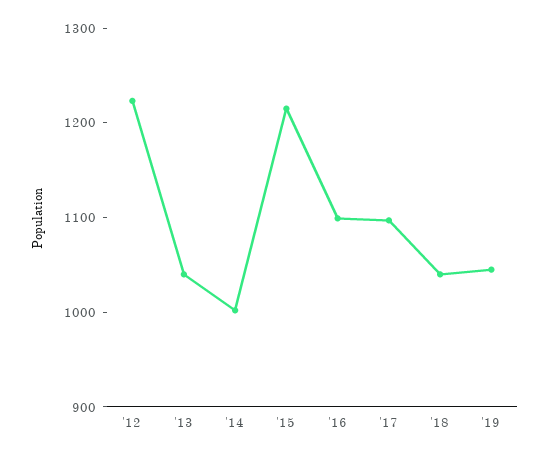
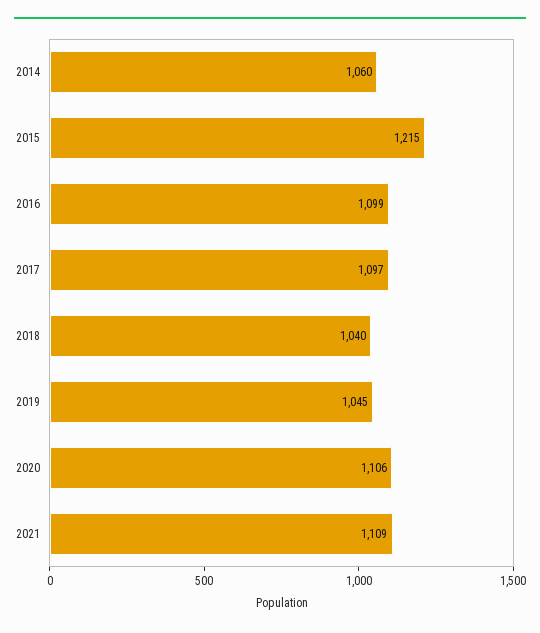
'12: 1220 -> none
'13: 1040 -> none
'14: 1000 -> 1060
2020: none -> 1106
2021: none -> 1109

